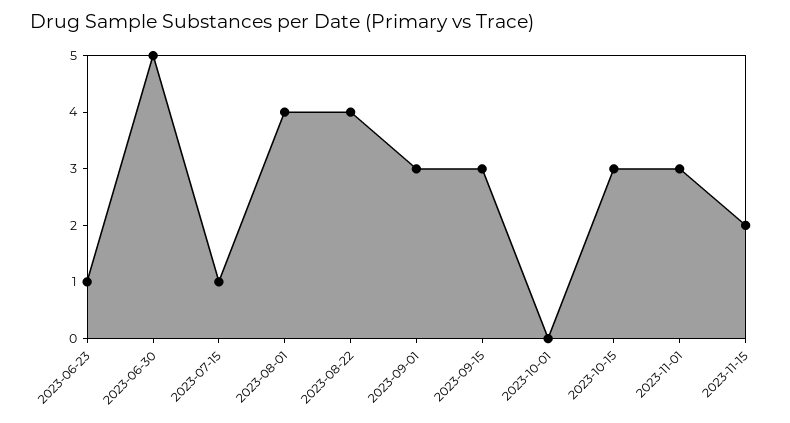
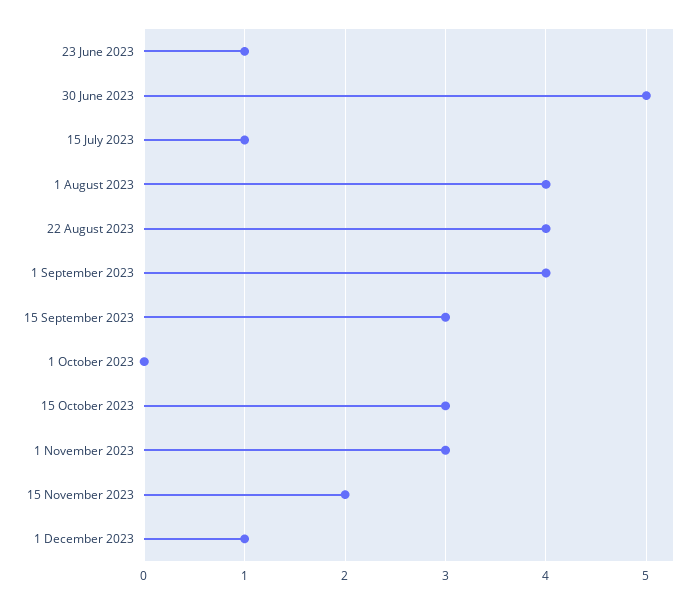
2023-09-01: 3 -> 4
1 December 2023: none -> 1

